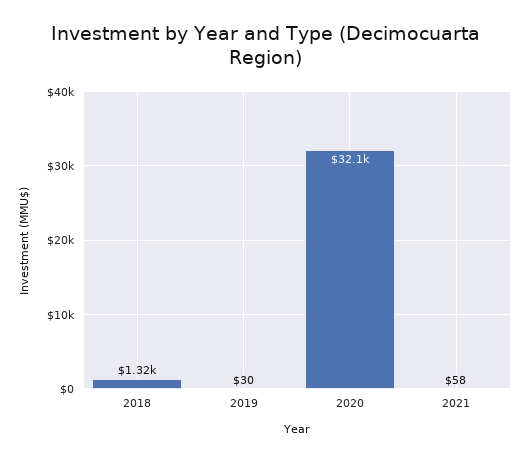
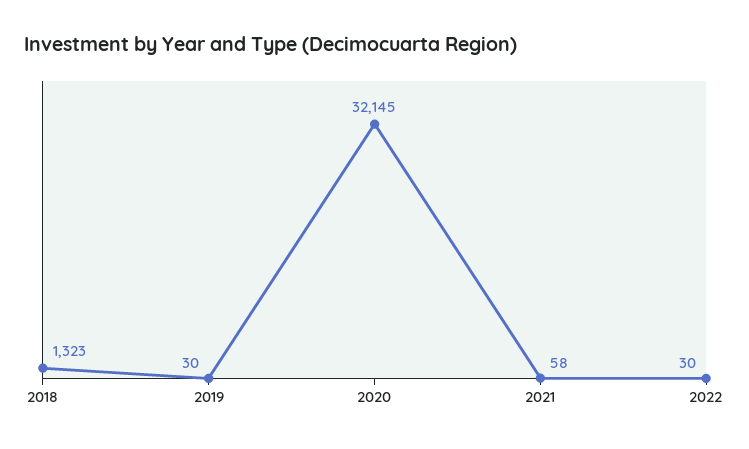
2022: none -> 30

